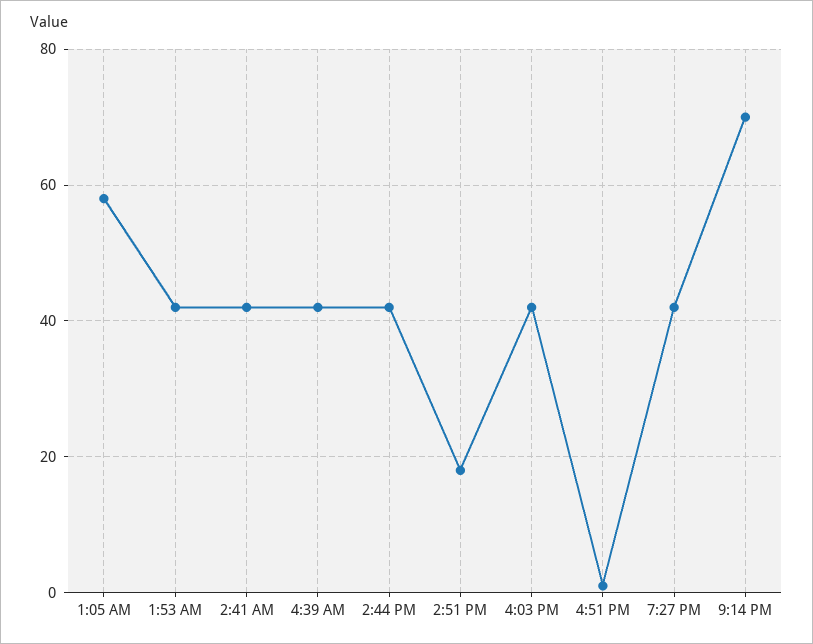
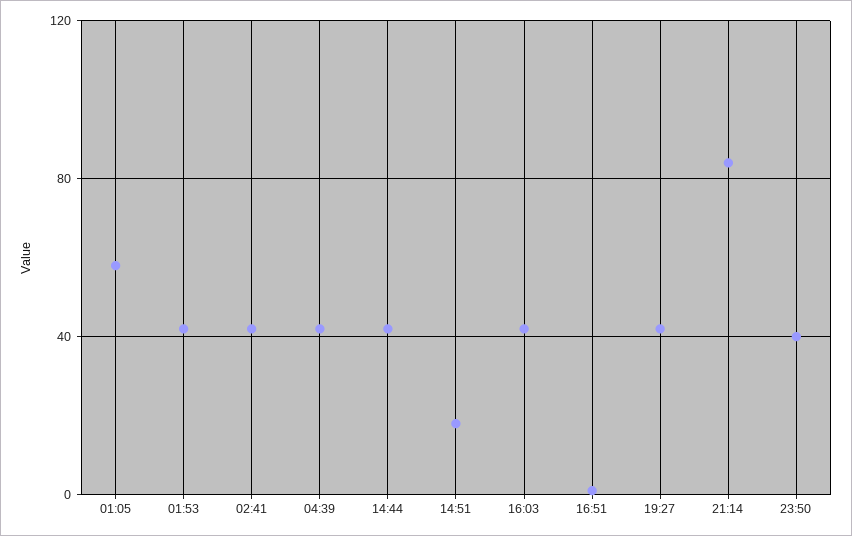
9:14 PM: 70 -> 85
23:50: none -> 40

